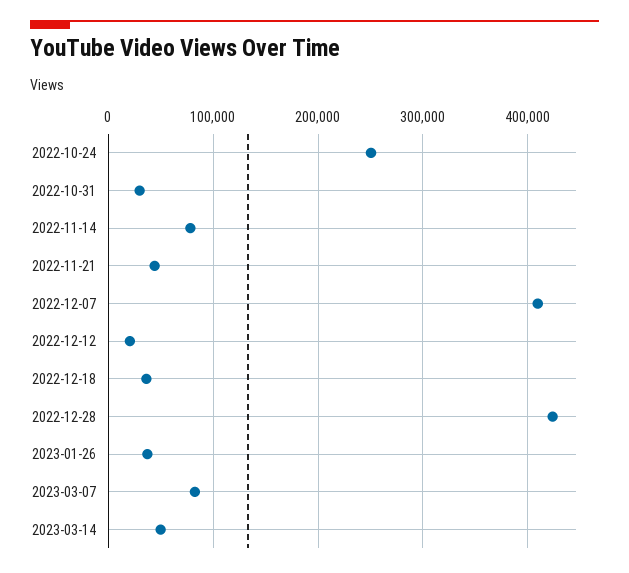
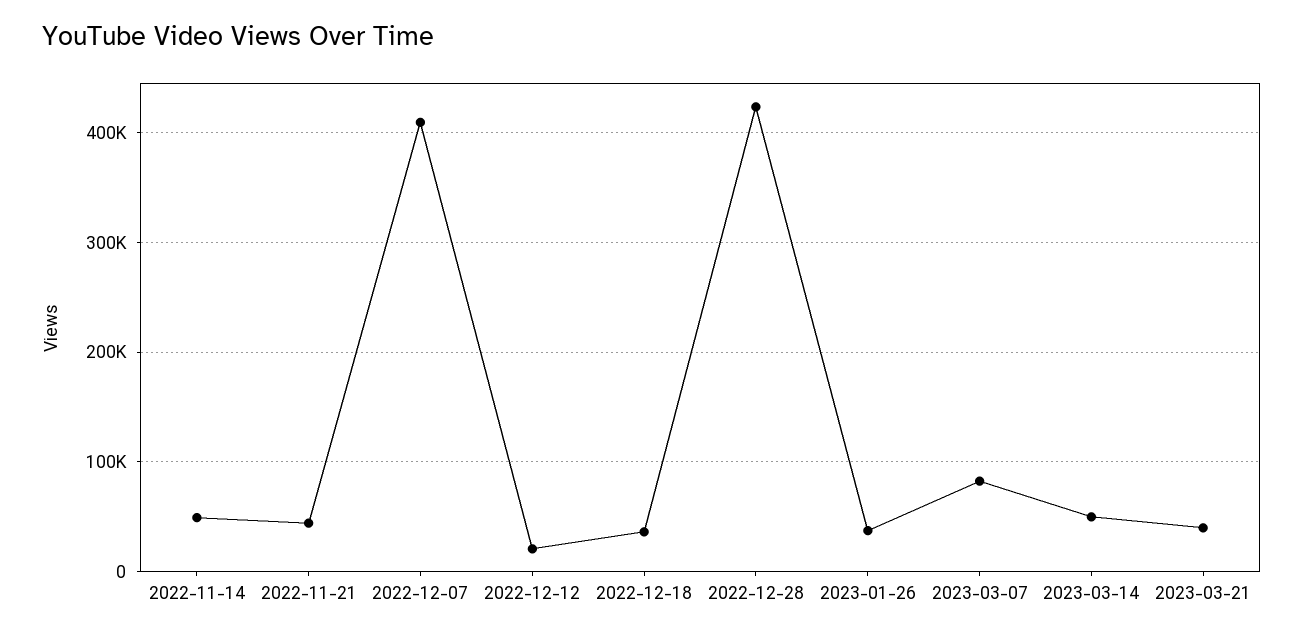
2022-10-24: 250000 -> none
2022-10-31: 30000 -> none
2022-11-14: 80000 -> 50000
2023-03-21: none -> 40000

